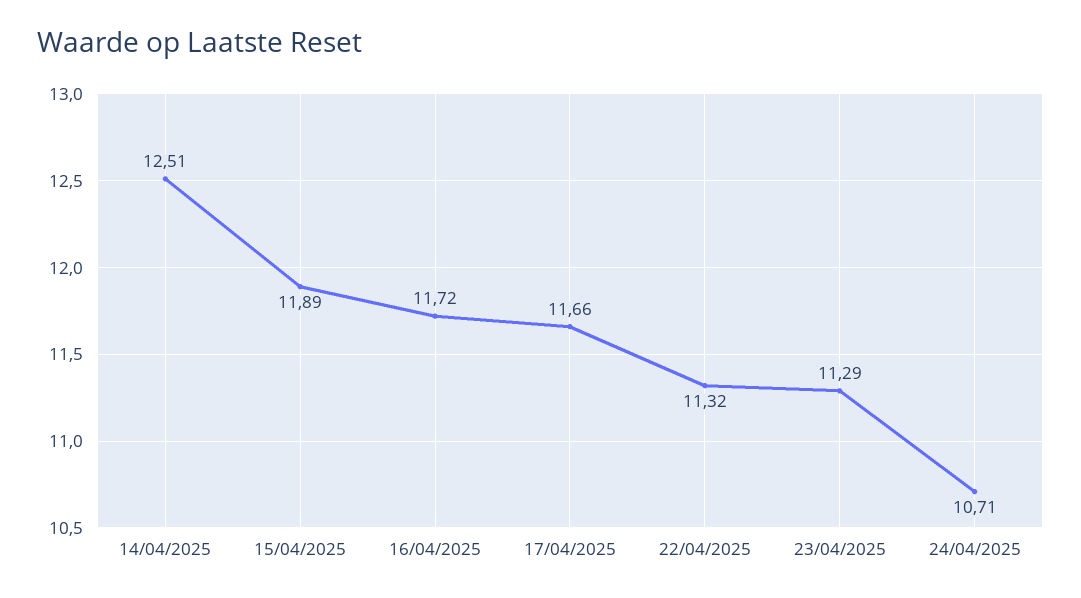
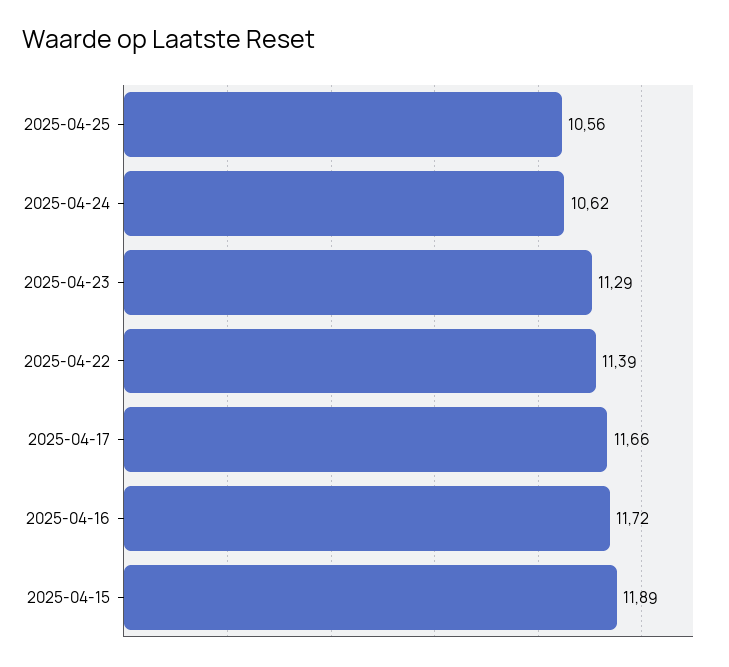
14/04/2025: 12.51 -> none
22/04/2025: 11.32 -> 11.39
24/04/2025: 10.71 -> 10.62
2025-04-25: none -> 10.56

